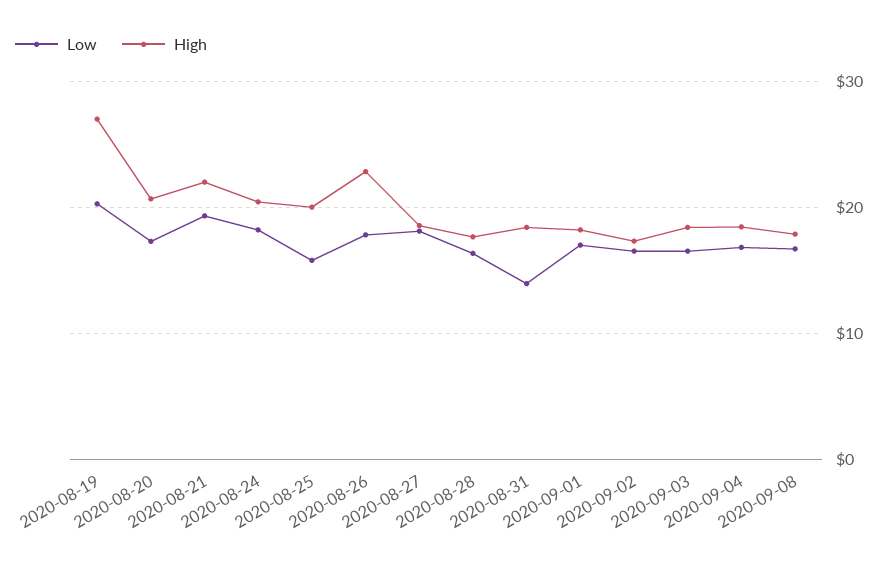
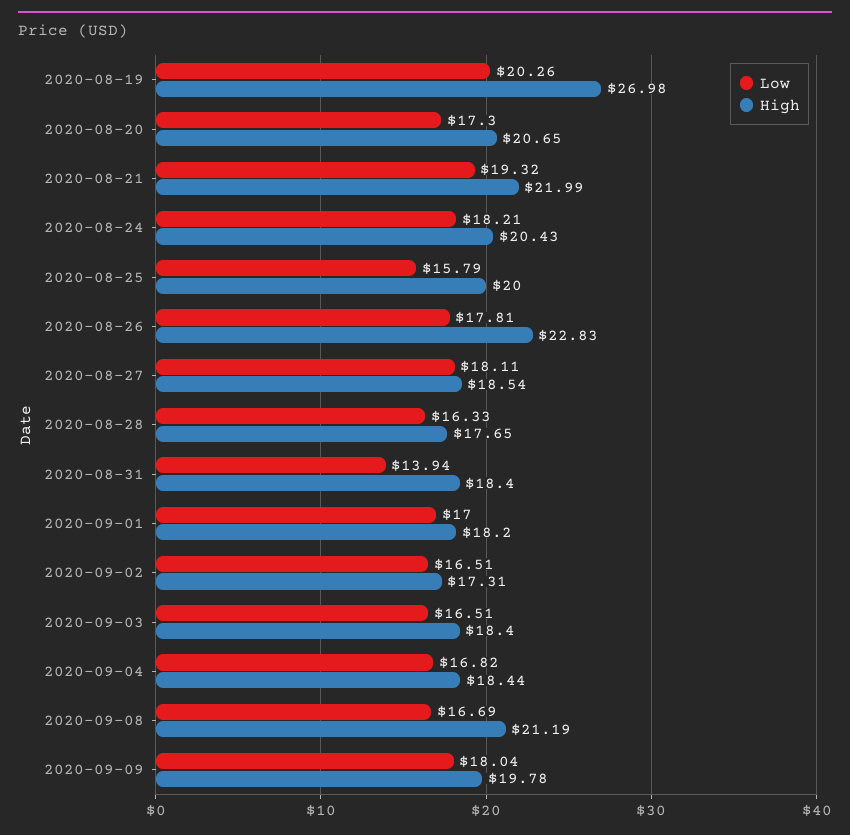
High, 2020-09-08: 18 -> 21.19
Low, 2020-09-09: none -> 18.04
High, 2020-09-09: none -> 19.78

